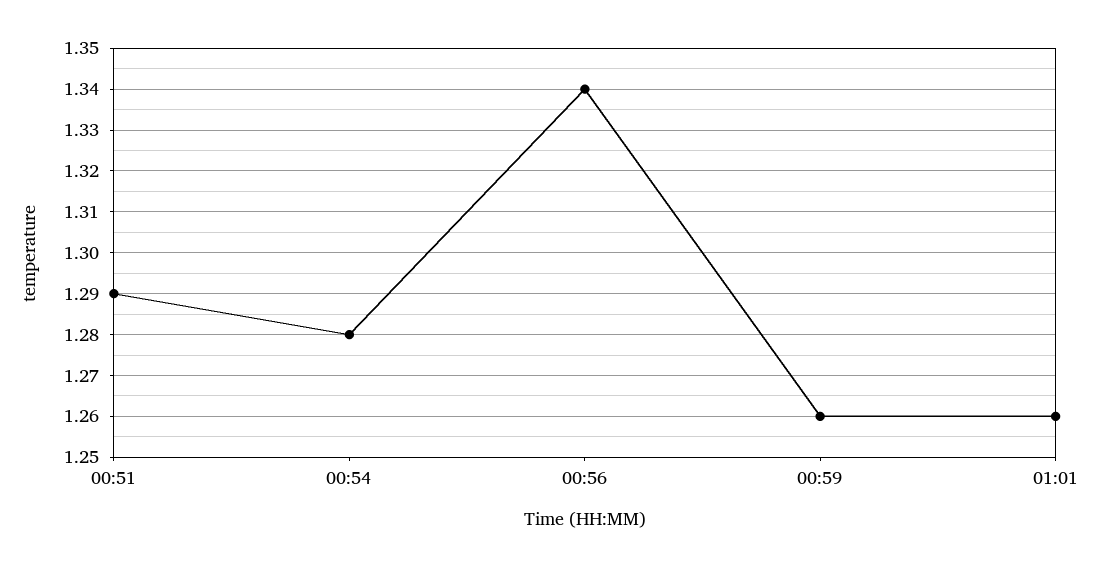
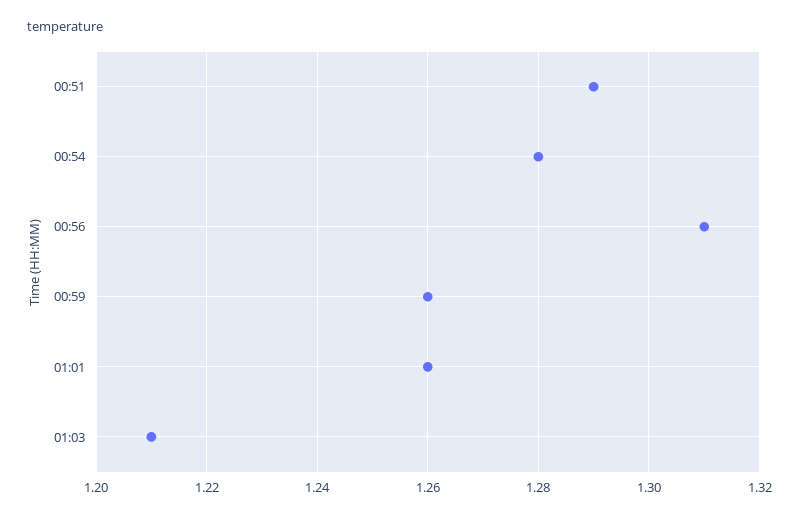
00:56: 1.34 -> 1.31
01:03: none -> 1.21

